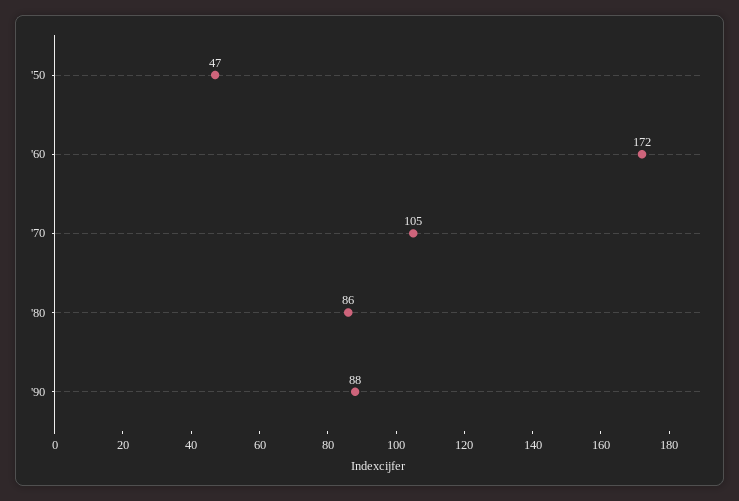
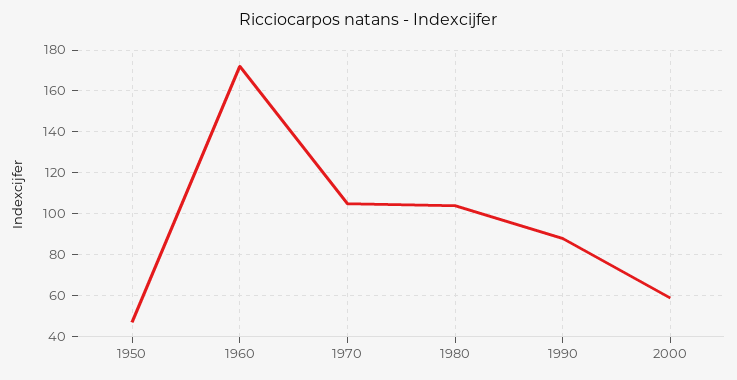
'80: 86 -> 105
2000: none -> 60

